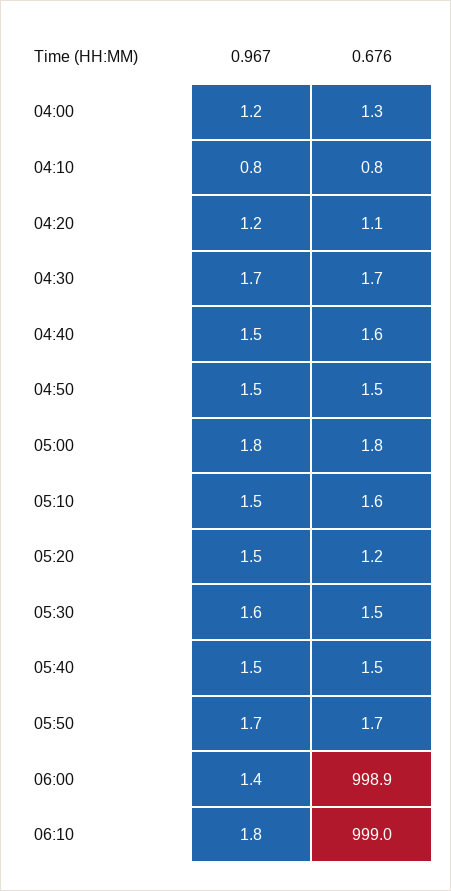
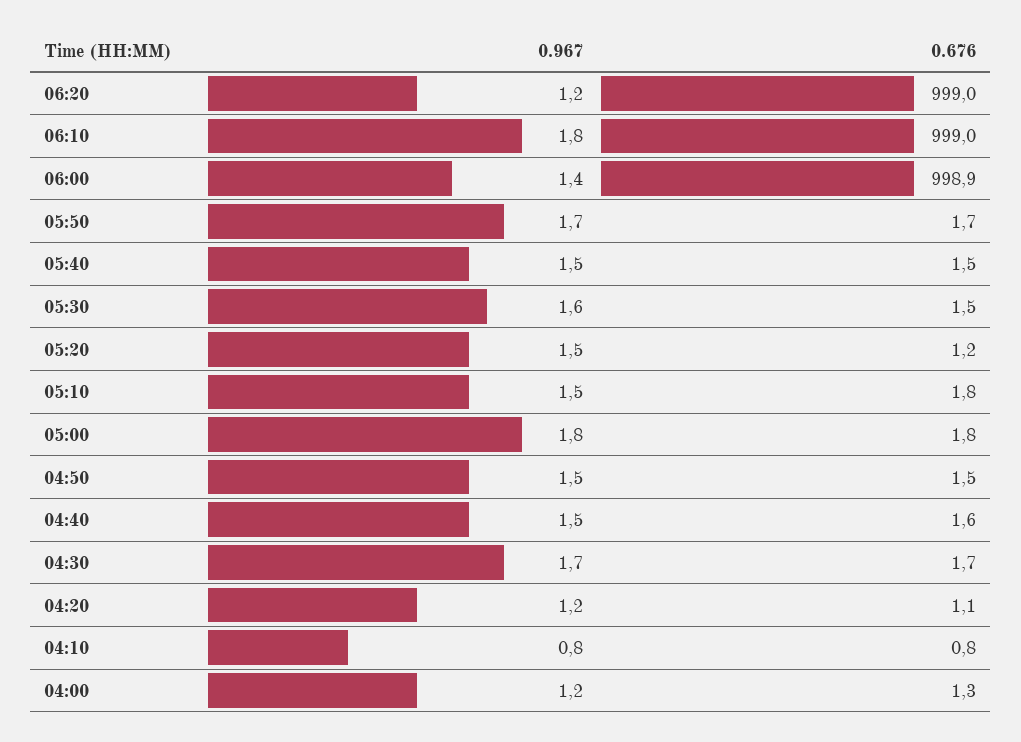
0.676, 05:10: 1.6 -> 1.8
0.967, 06:20: none -> 1.2
0.676, 06:20: none -> 999

